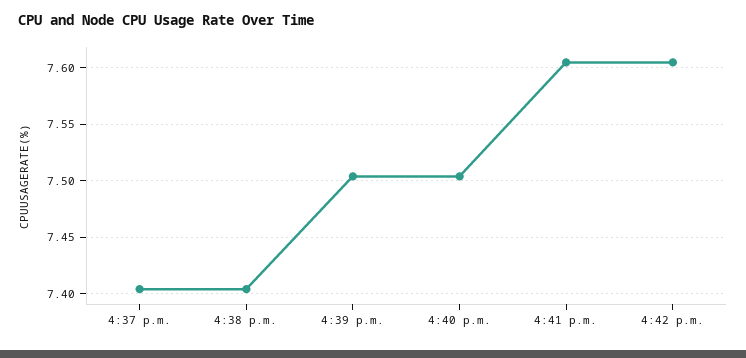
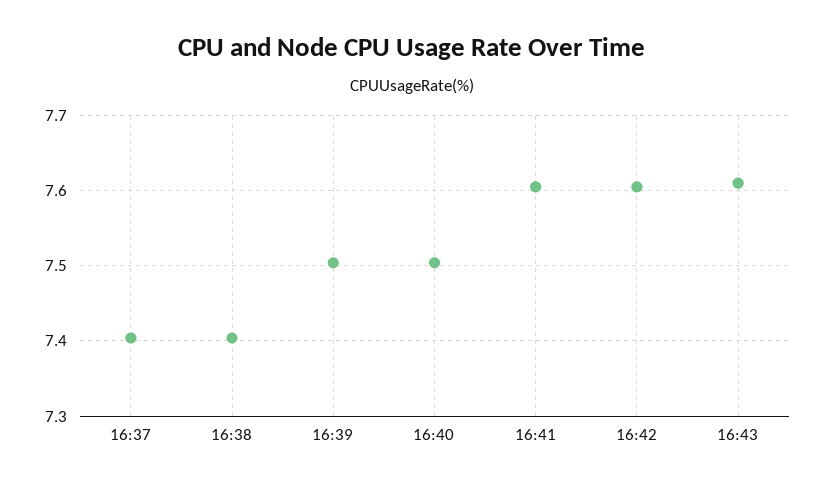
16:43: none -> 7.61

